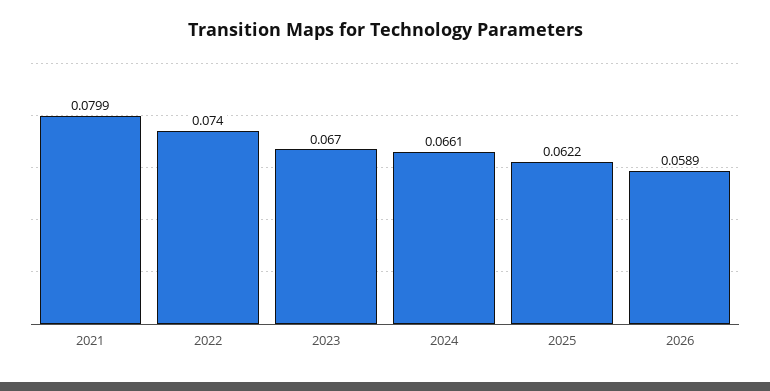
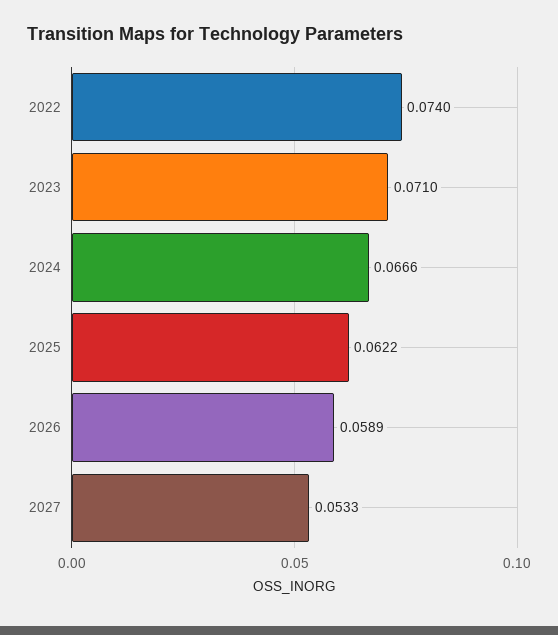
2021: 0.0799 -> none
2023: 0.067 -> 0.071
2024: 0.0661 -> 0.0666
2027: none -> 0.0533

